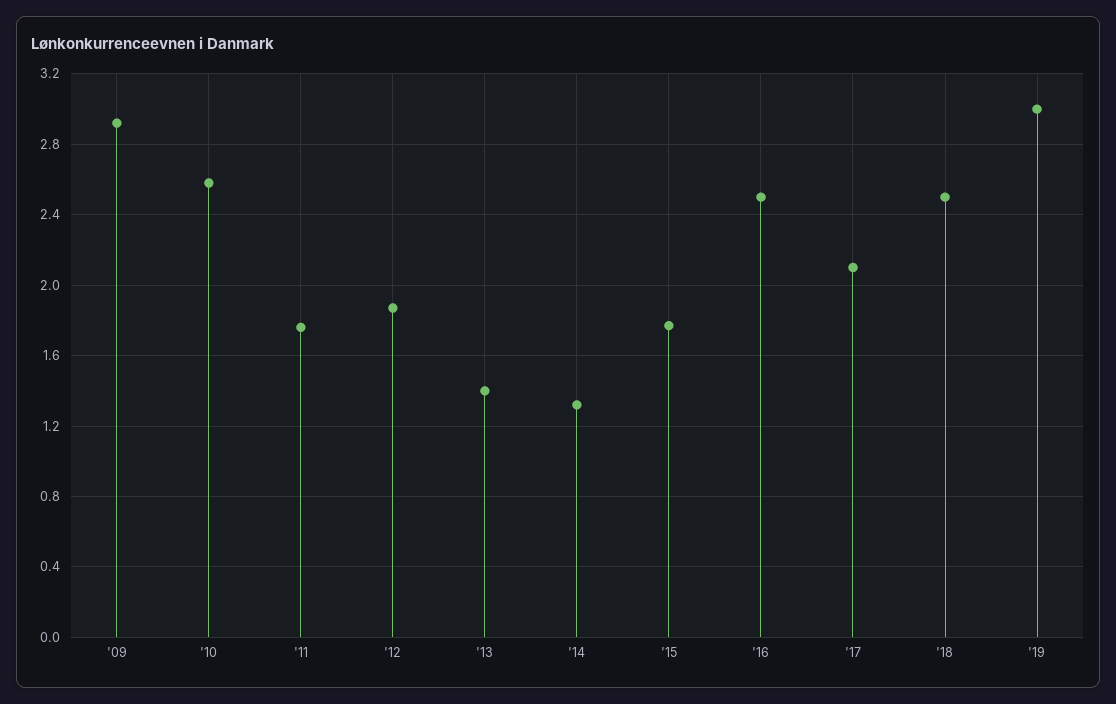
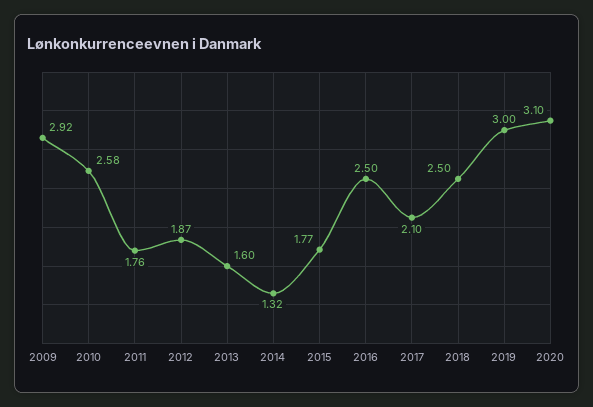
'13: 1.4 -> 1.6
2020: none -> 3.1

